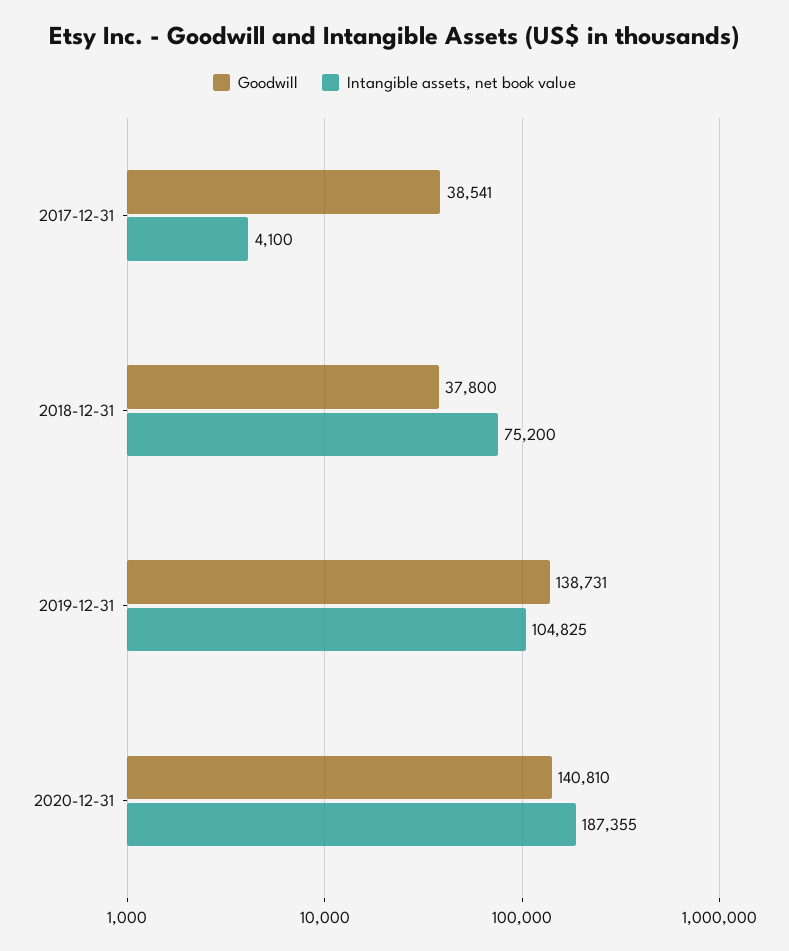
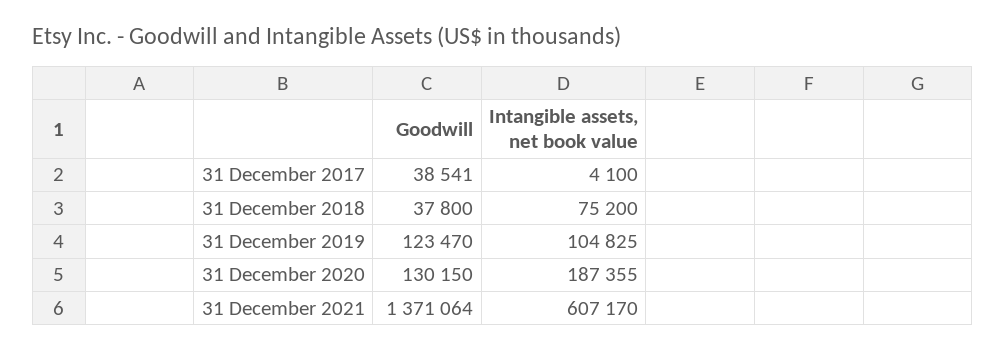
Goodwill, 2019-12-31: 138731 -> 123470
Goodwill, 2020-12-31: 140810 -> 130150
Goodwill, 31 December 2021: none -> 1371064
Intangible assets, net book value, 31 December 2021: none -> 607170

